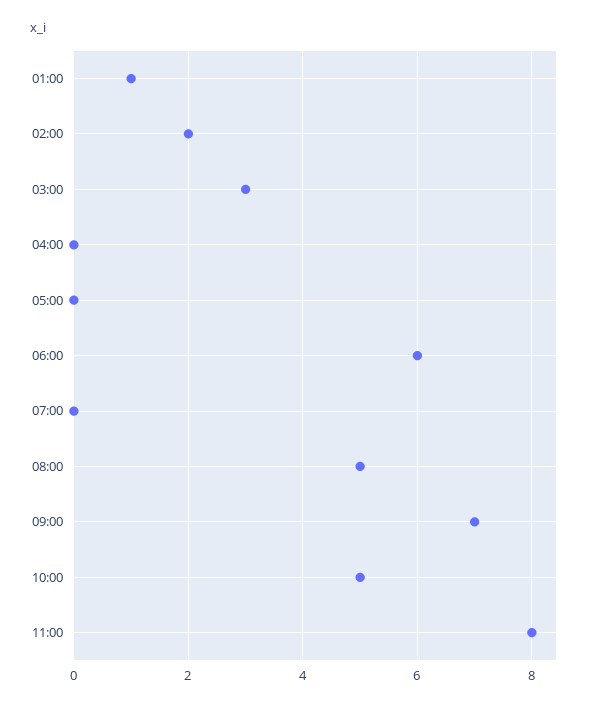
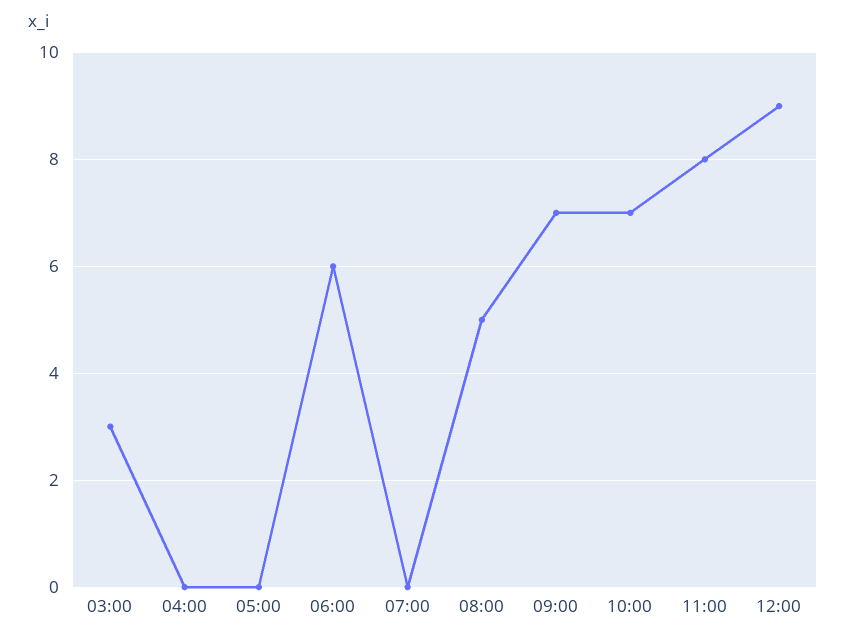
01:00: 1 -> none
02:00: 2 -> none
10:00: 5 -> 7
12:00: none -> 9

